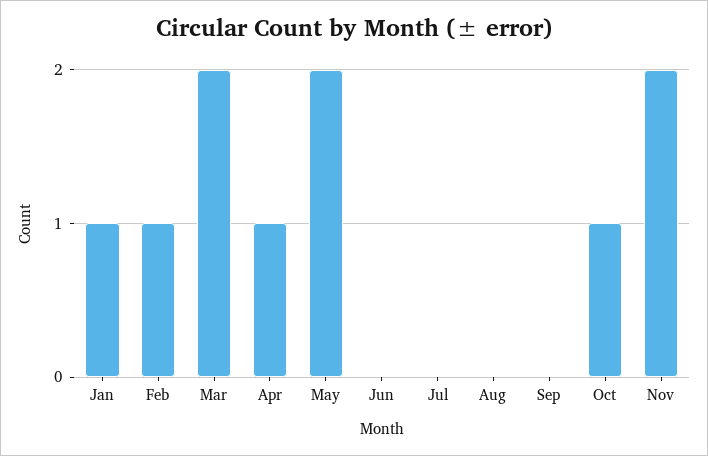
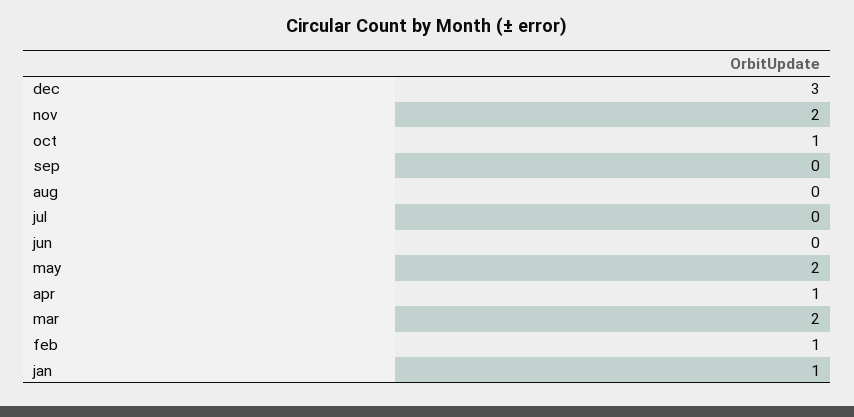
dec: none -> 3

